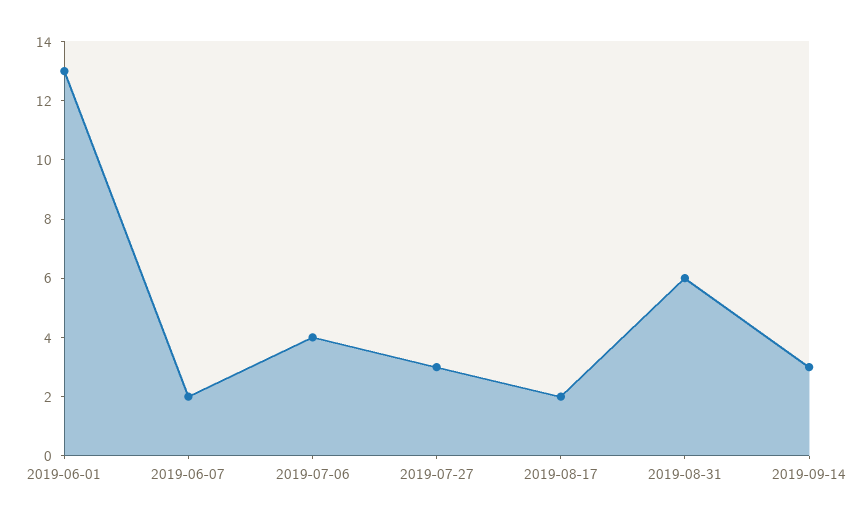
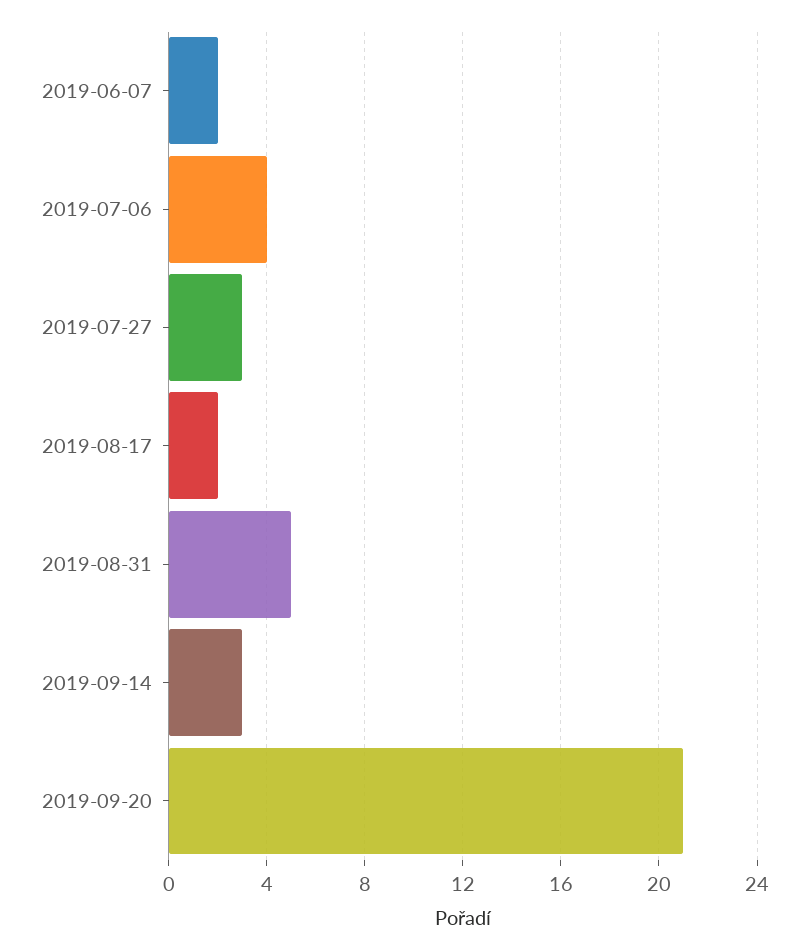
2019-06-01: 13 -> none
2019-08-31: 6 -> 5
2019-09-20: none -> 21

